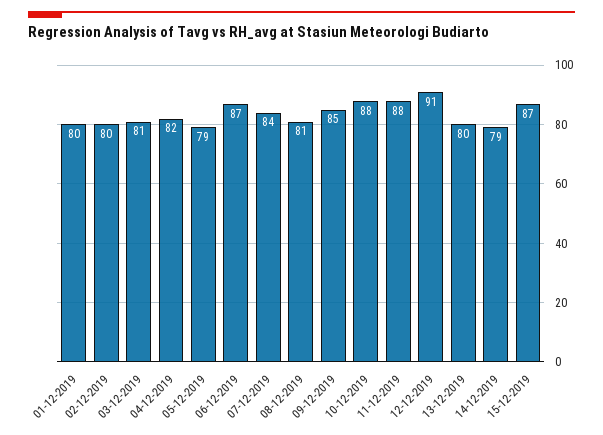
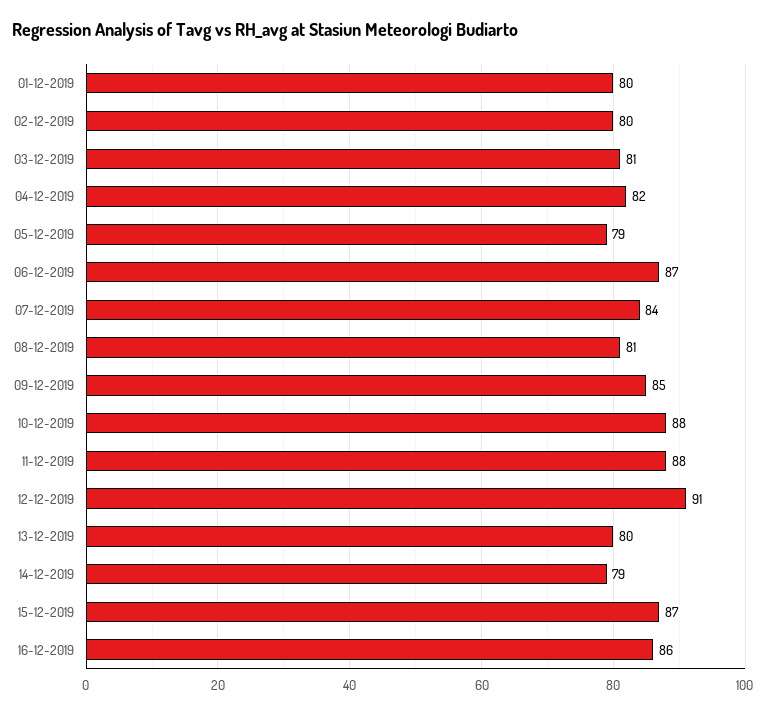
16-12-2019: none -> 86

